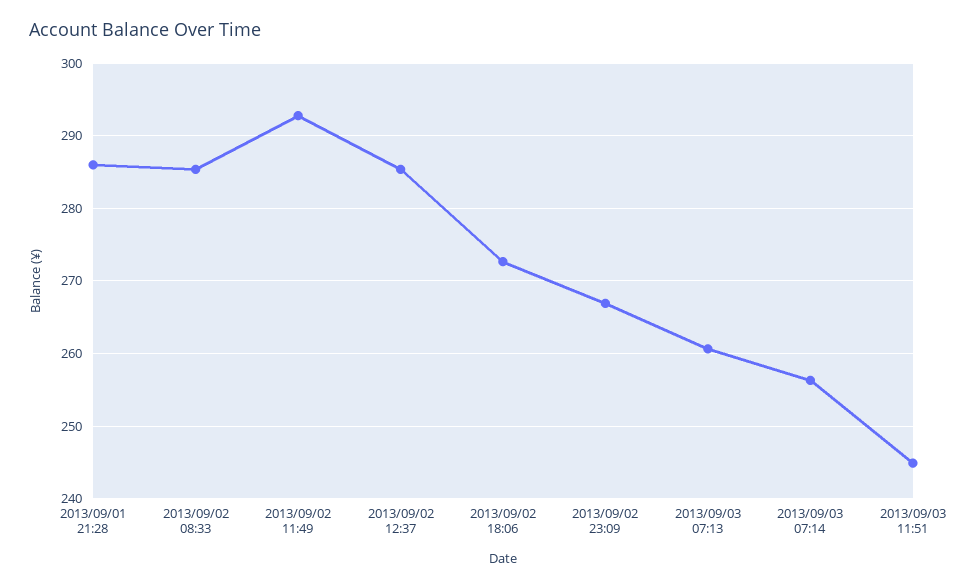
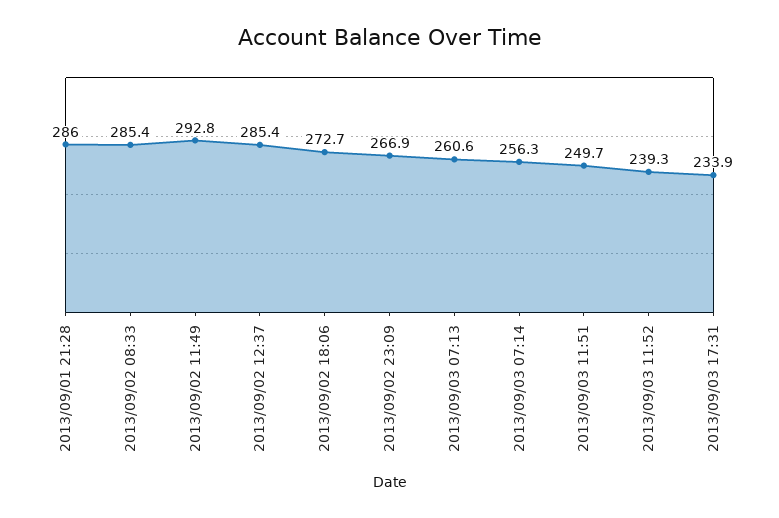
2013/09/03 11:51: 245 -> 249.7
2013/09/03 11:52: none -> 239.3
2013/09/03 17:31: none -> 233.9

